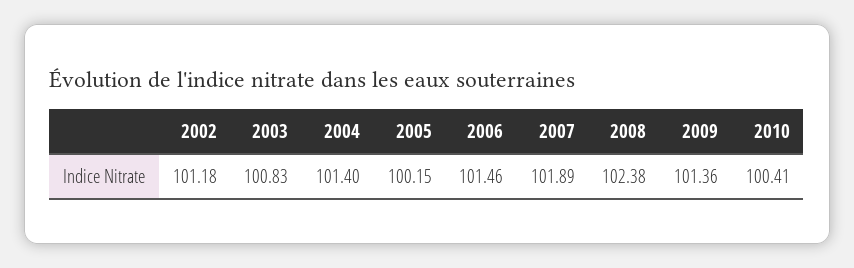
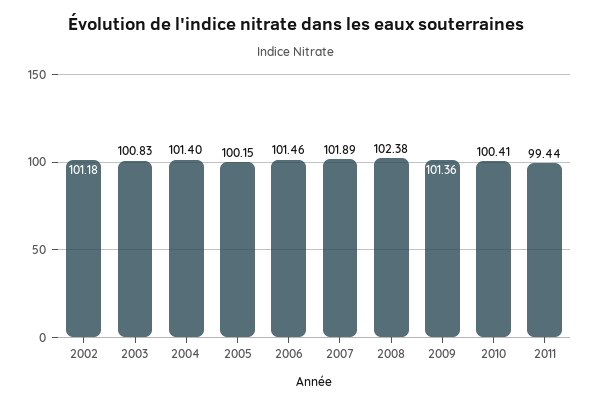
2011: none -> 99.44

